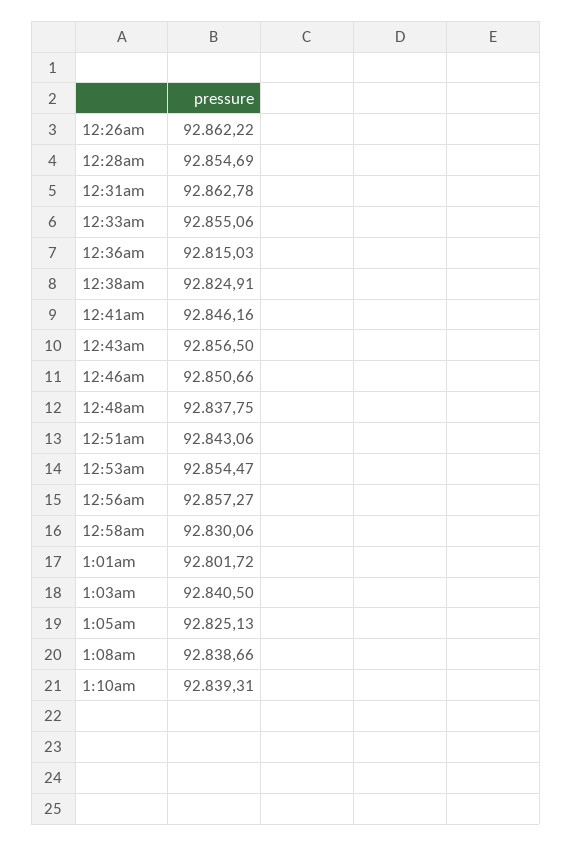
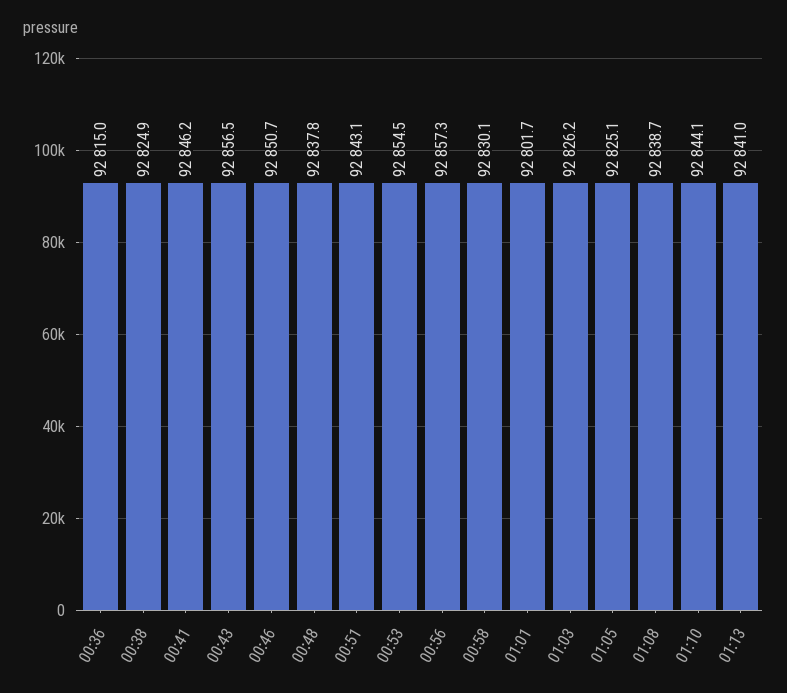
12:26am: 92862.22 -> none
12:28am: 92854.69 -> none
12:31am: 92862.78 -> none
12:33am: 92855.06 -> none
1:03am: 92840.5 -> 92826.2
1:10am: 92839.31 -> 92844.1
01:13: none -> 92841

